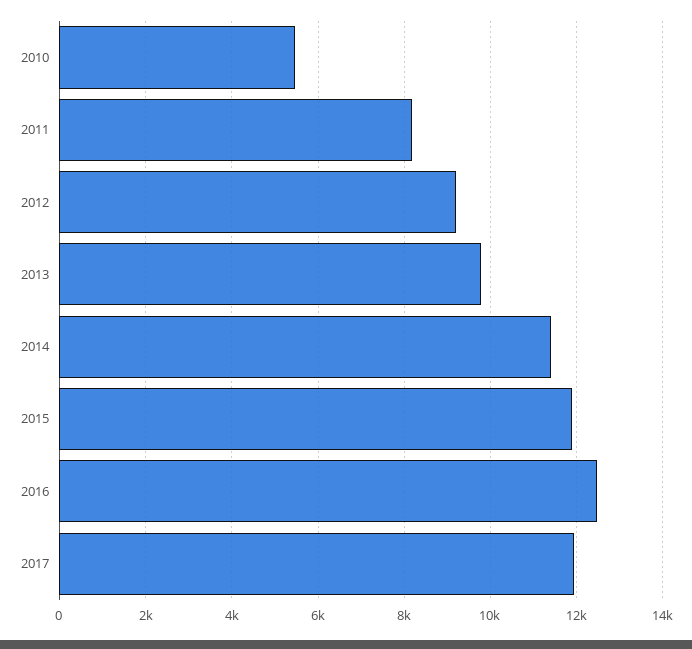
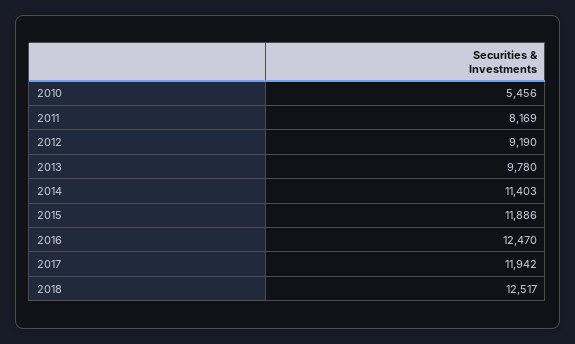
2018: none -> 12517

